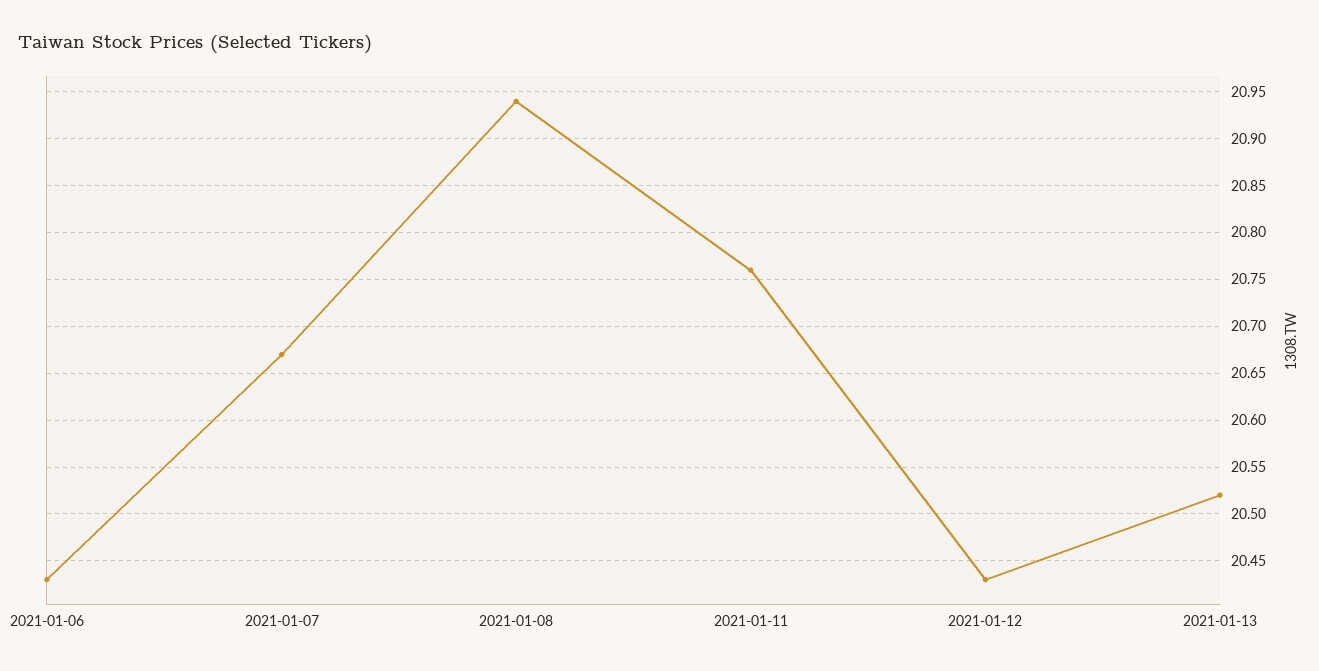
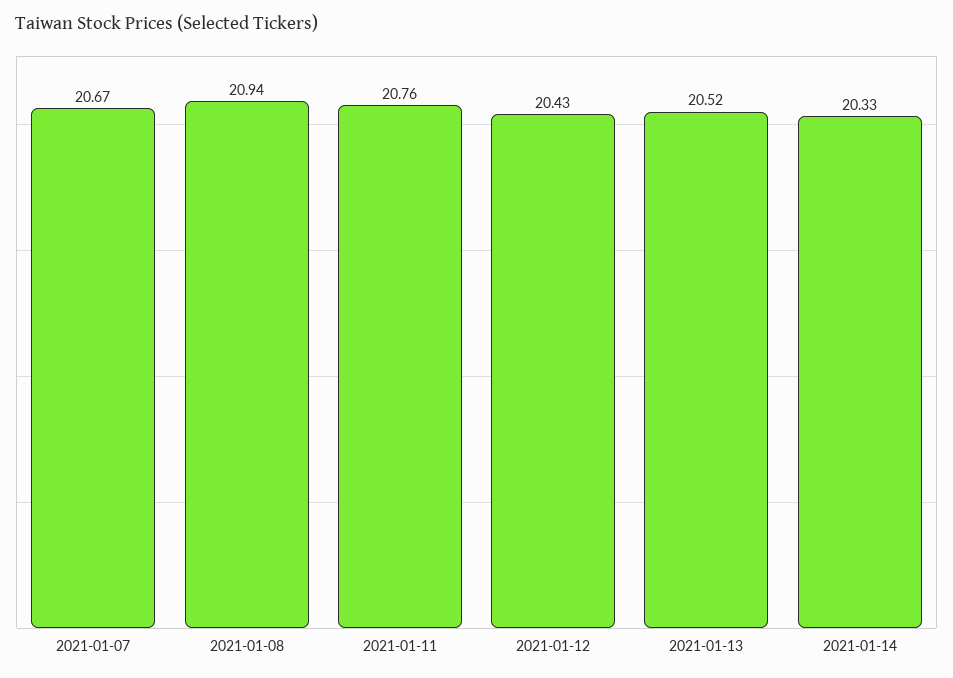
2021-01-06: 20.43 -> none
2021-01-14: none -> 20.33

